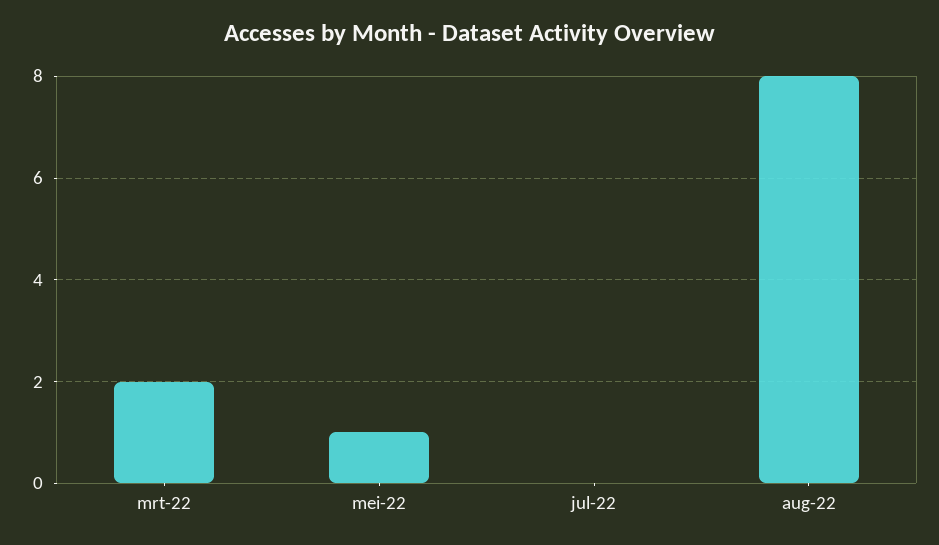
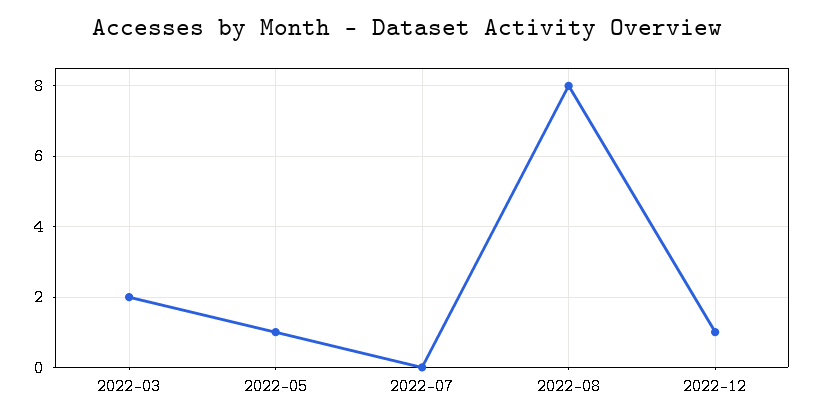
2022-12: none -> 1

